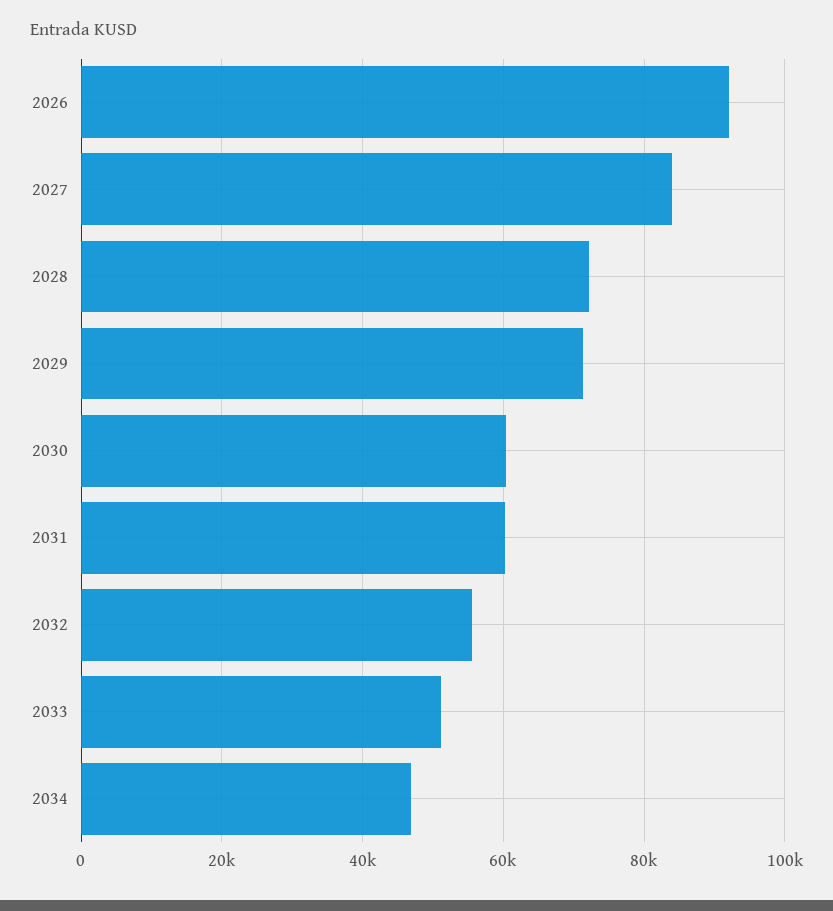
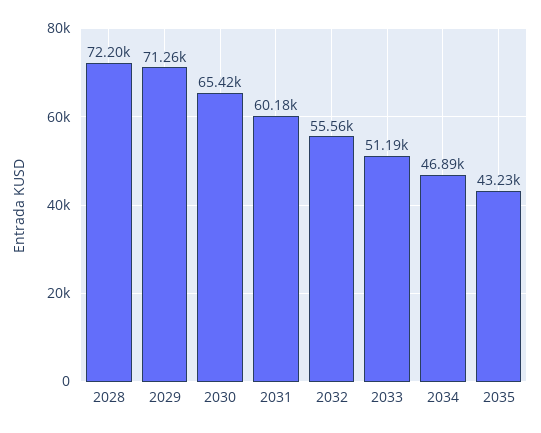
2026: 92000 -> none
2027: 84000 -> none
2030: 60000 -> 65420
2035: none -> 43230

